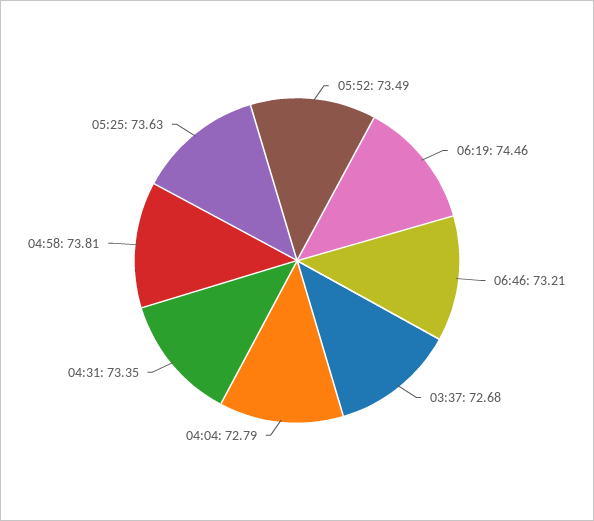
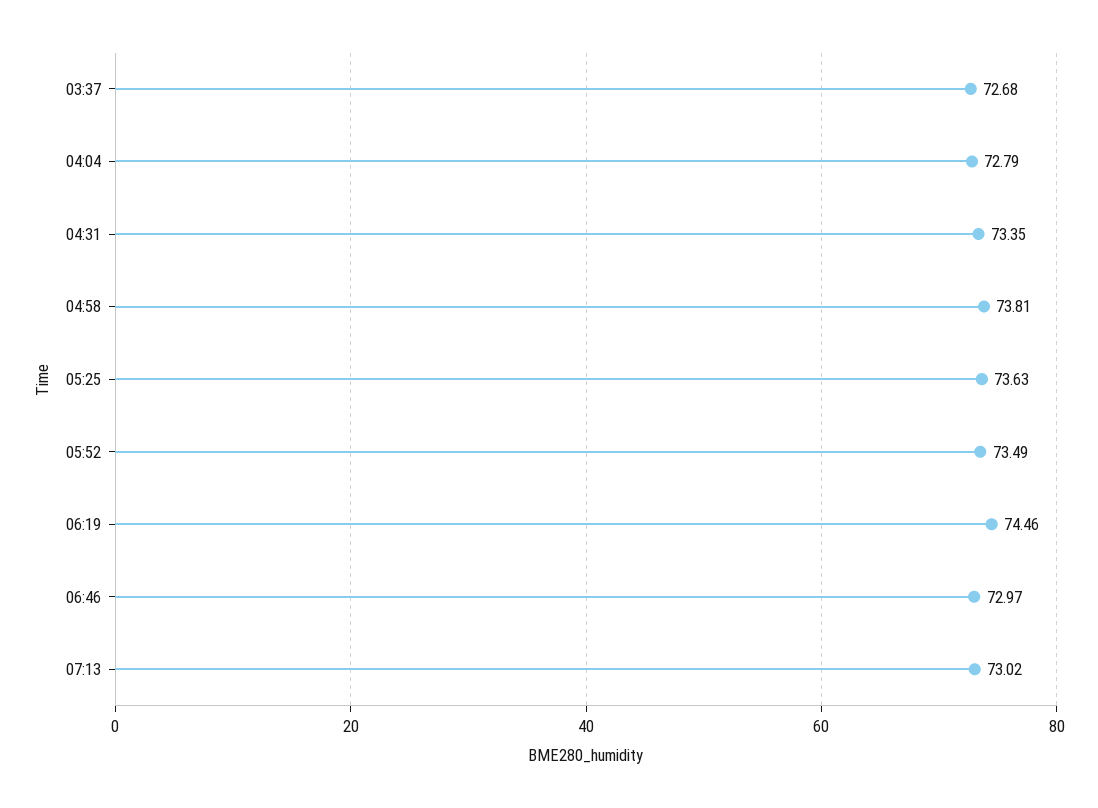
06:46: 73.21 -> 72.97
07:13: none -> 73.02

